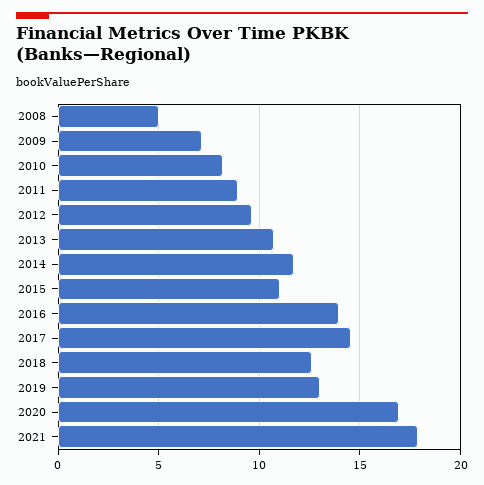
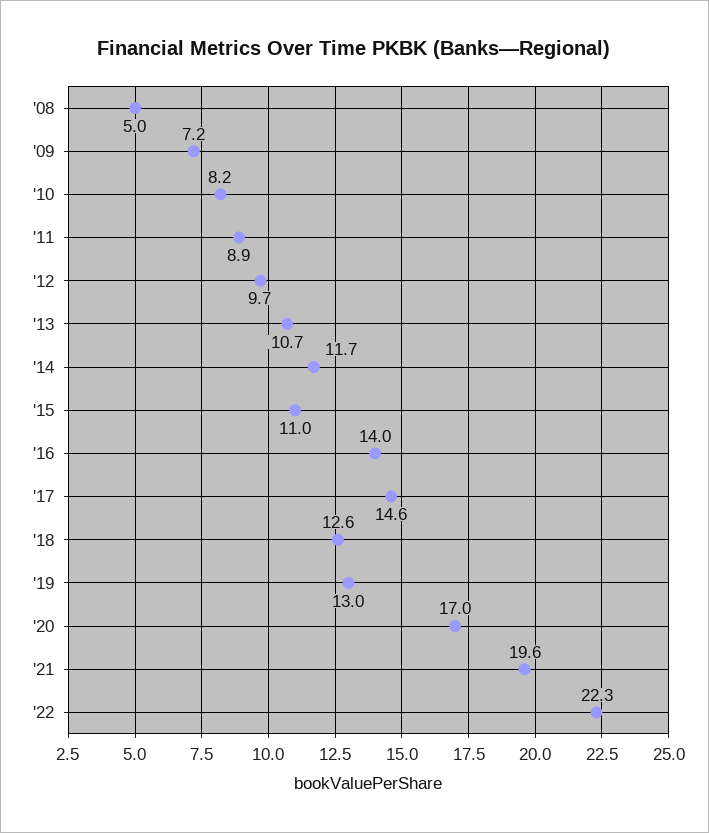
2021: 18 -> 19.6
'22: none -> 22.3

